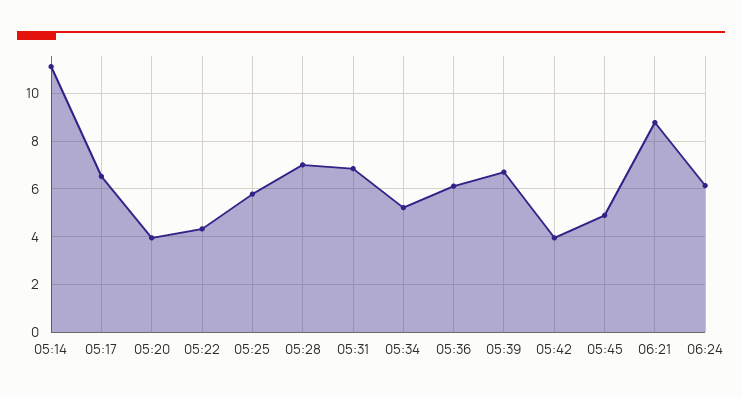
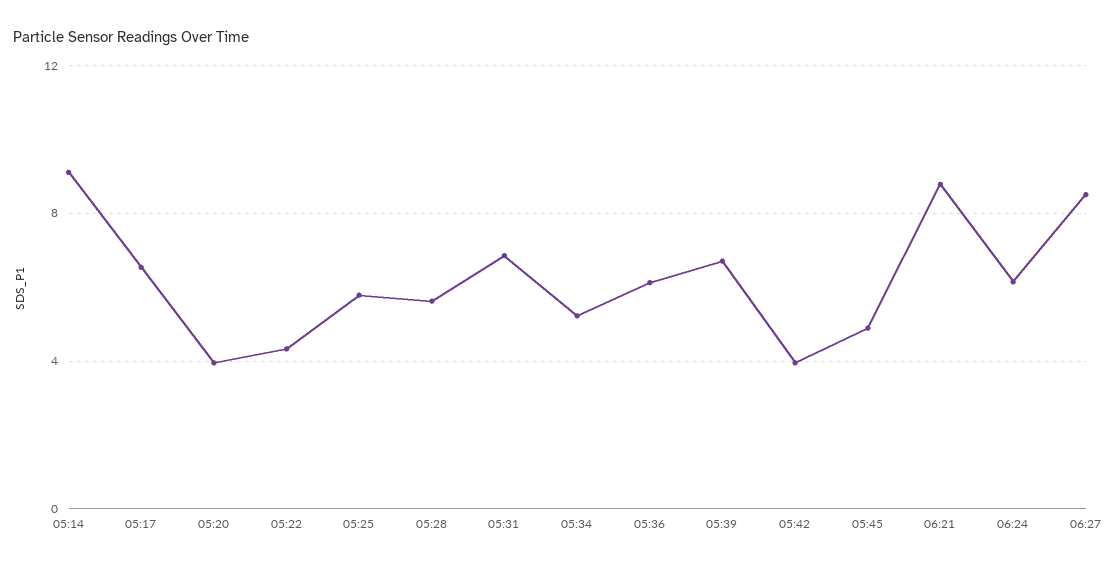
05:14: 11 -> 9
05:28: 7 -> 5.5
06:27: none -> 8.5

